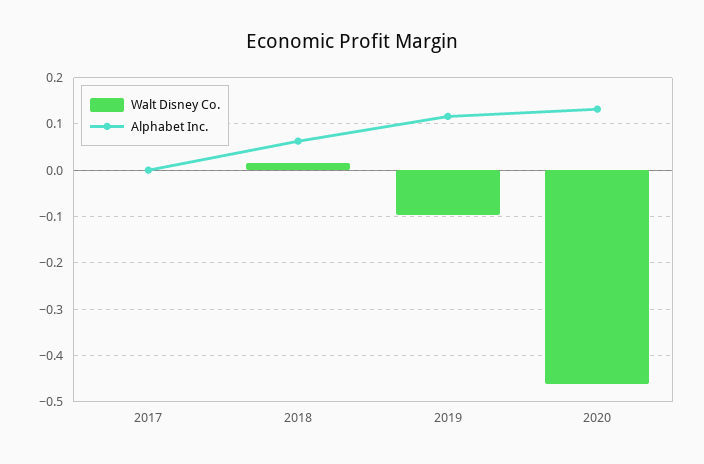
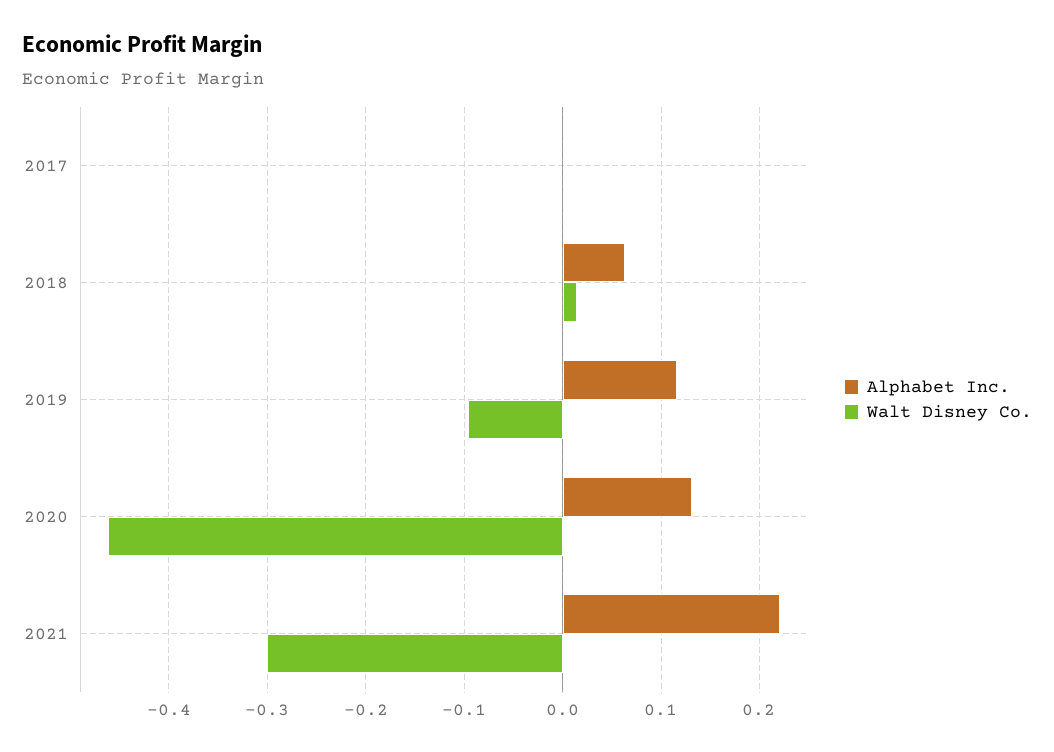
Alphabet Inc., 2021: none -> 0.22
Walt Disney Co., 2021: none -> -0.3

